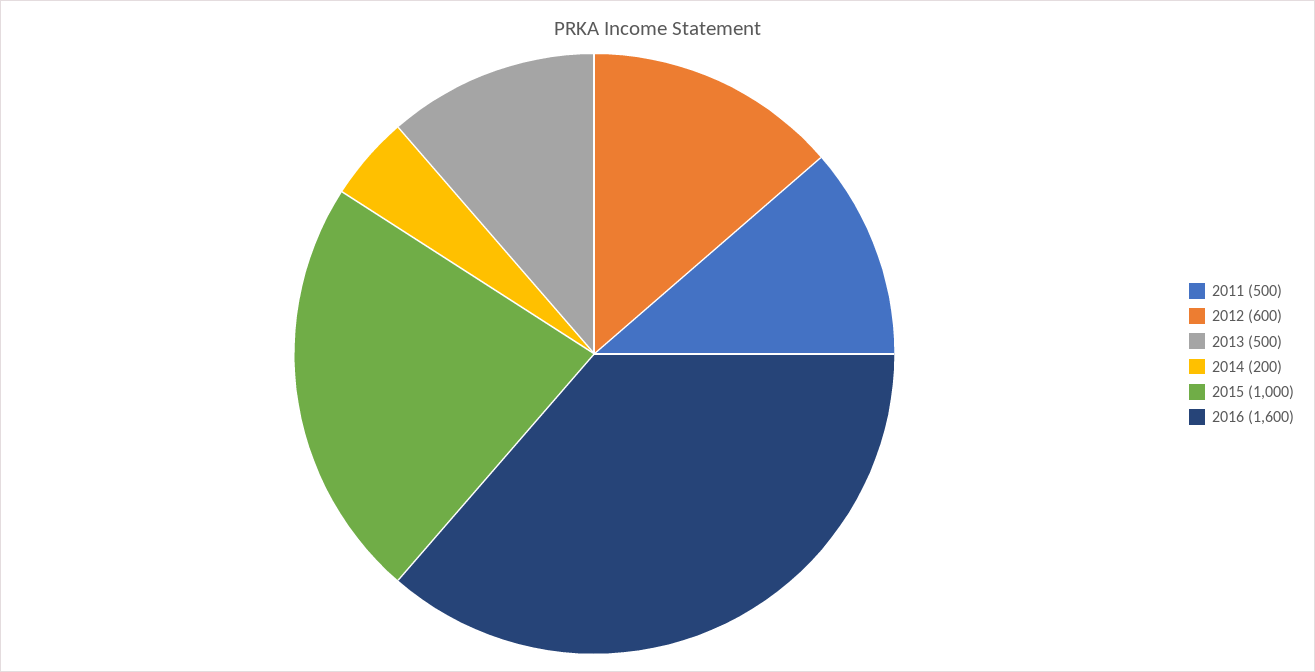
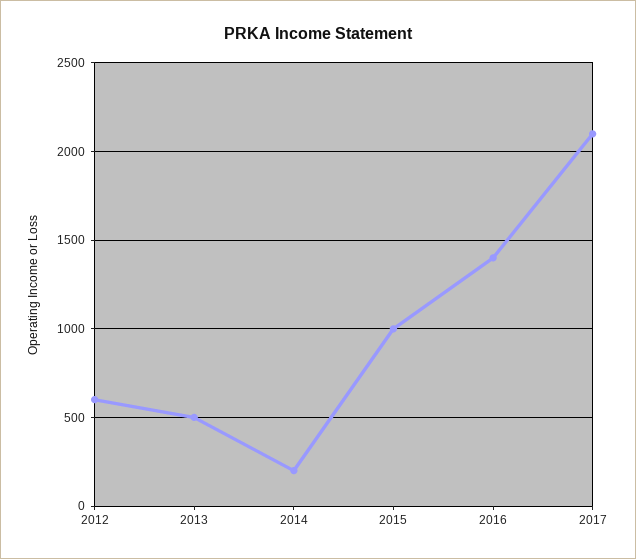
2011: 500 -> none
2016: 1600 -> 1400
2017: none -> 2100

